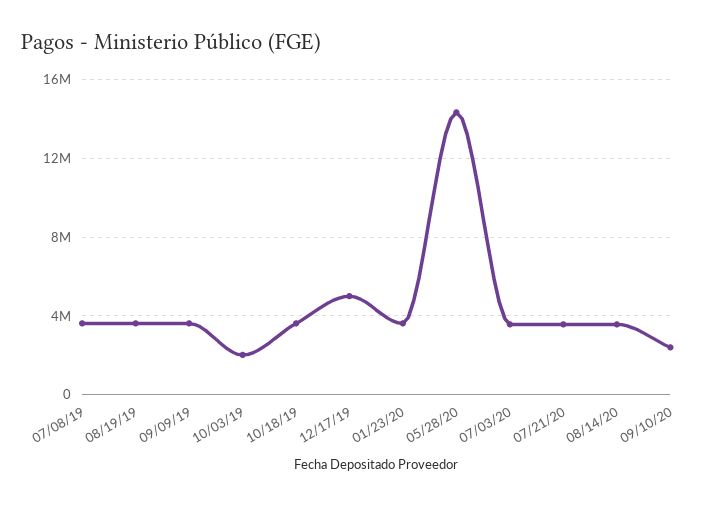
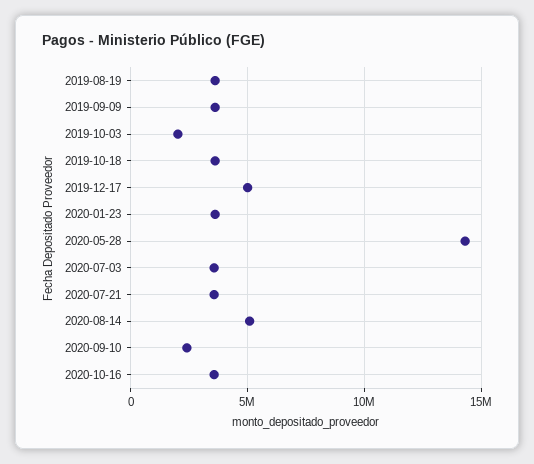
07/08/19: 3500000 -> none
08/14/20: 3500000 -> 5000000
2020-10-16: none -> 3500000

